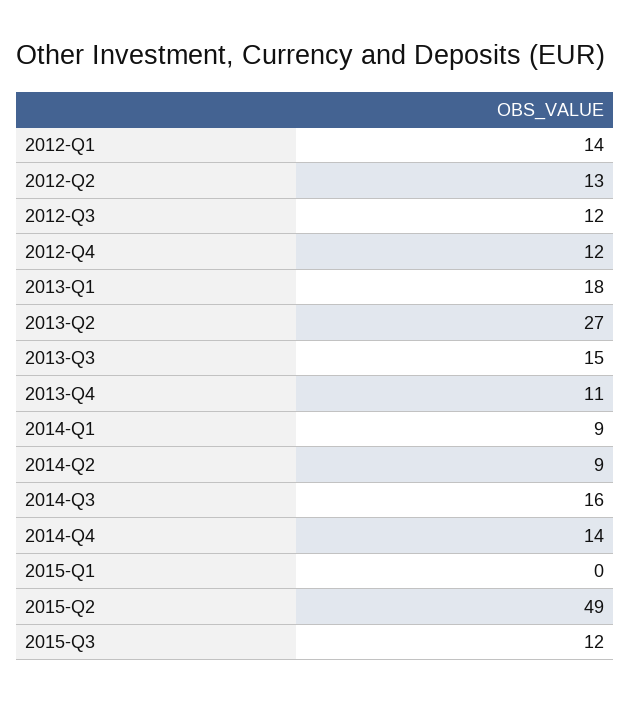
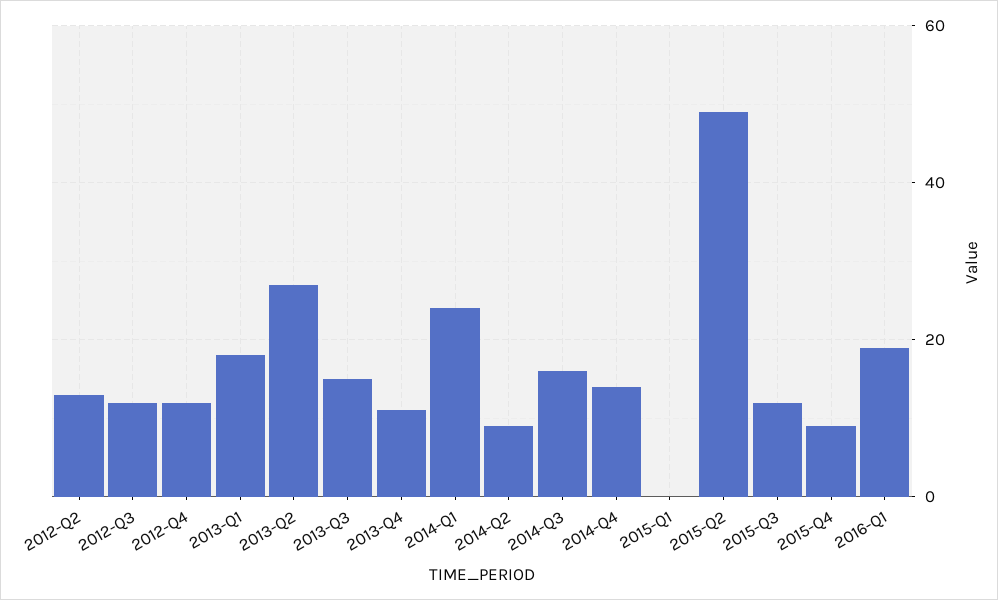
2012-Q1: 14 -> none
2014-Q1: 9 -> 25
2015-Q4: none -> 10
2016-Q1: none -> 20

